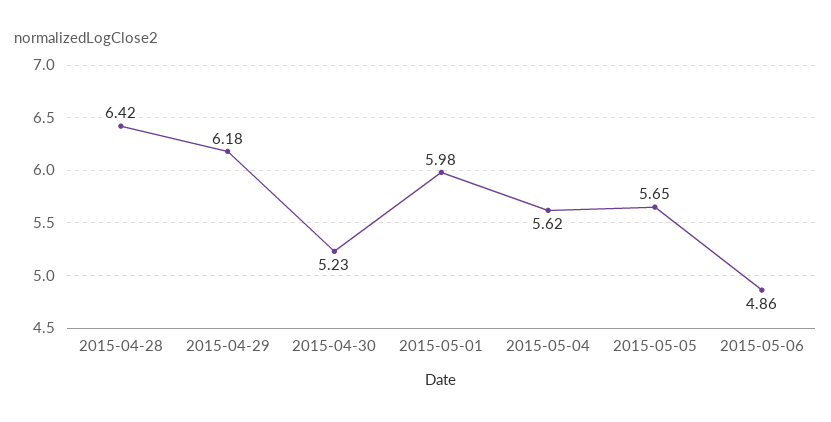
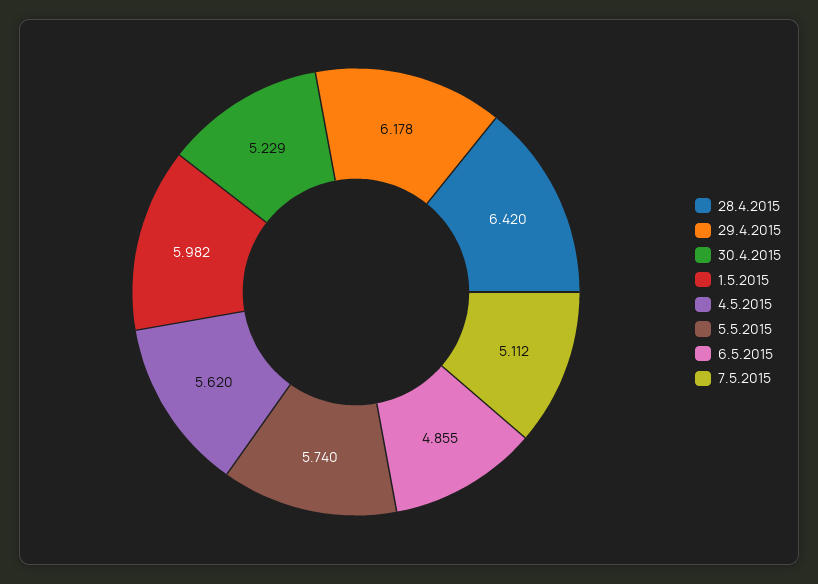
2015-05-05: 5.65 -> 5.74
7.5.2015: none -> 5.112

